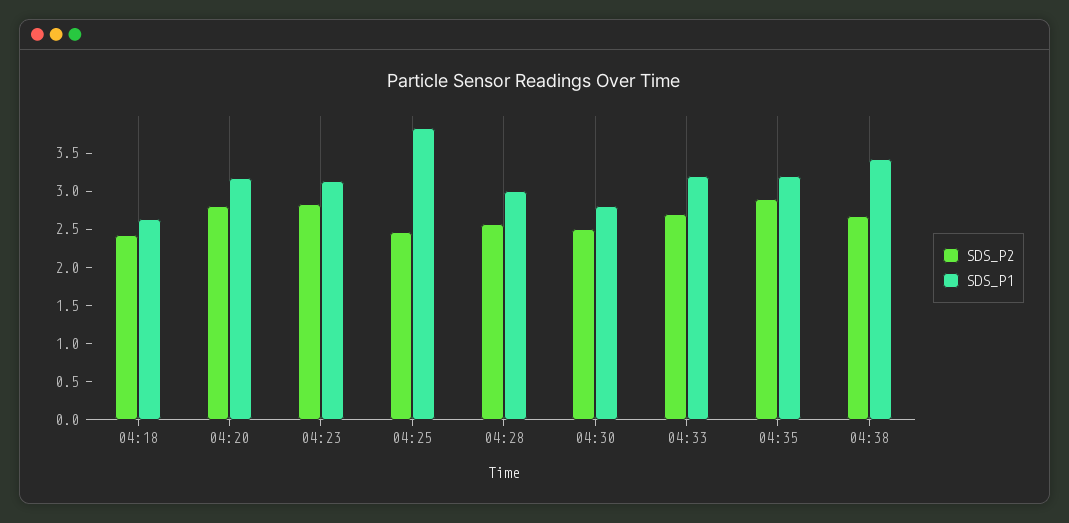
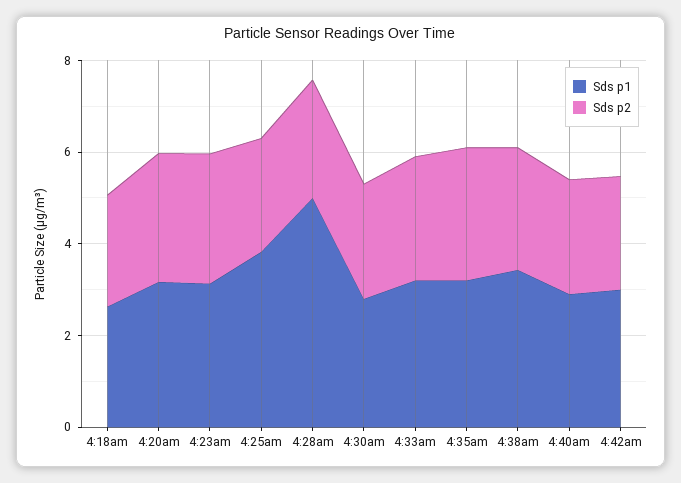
SDS_P1, 04:28: 3 -> 5
SDS_P1, 4:40am: none -> 3
SDS_P2, 4:40am: none -> 2.5
SDS_P1, 4:42am: none -> 3
SDS_P2, 4:42am: none -> 2.5

